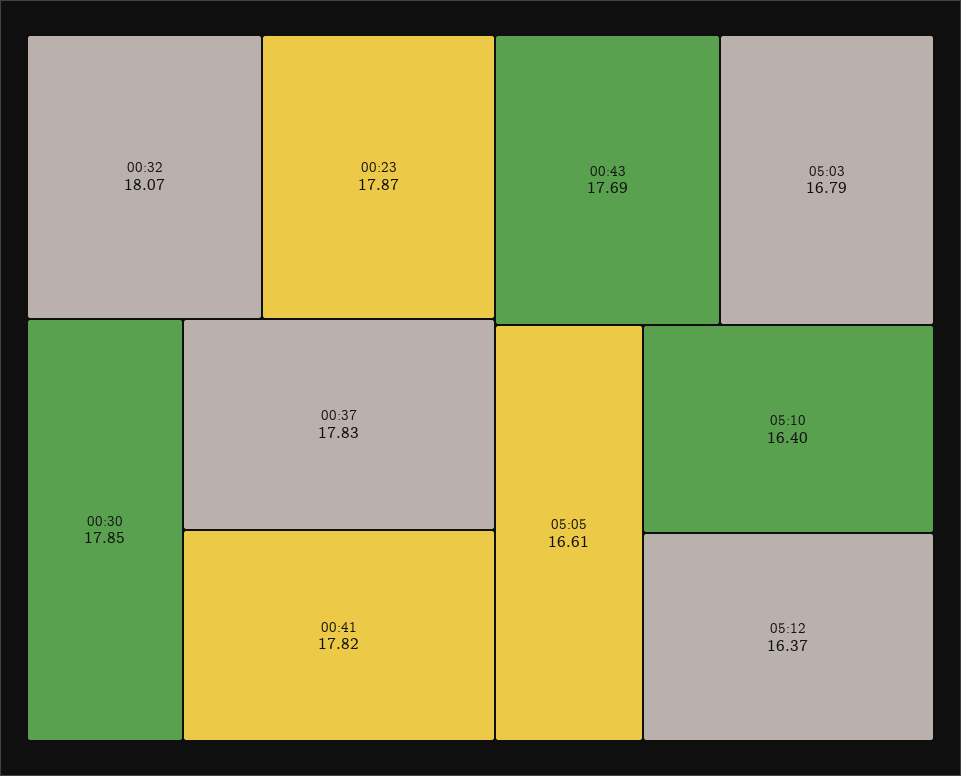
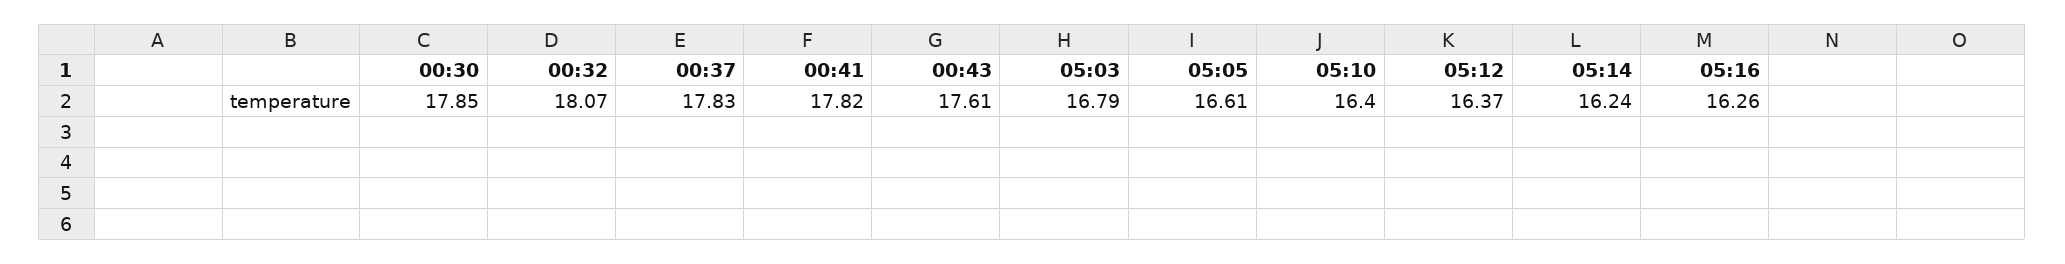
00:23: 17.87 -> none
00:43: 17.69 -> 17.61
05:14: none -> 16.24
05:16: none -> 16.26

